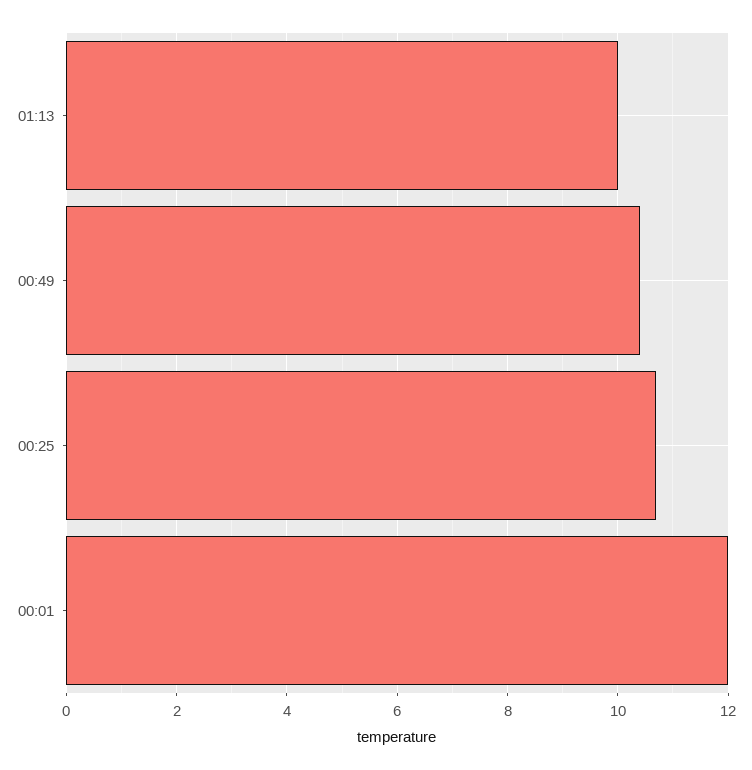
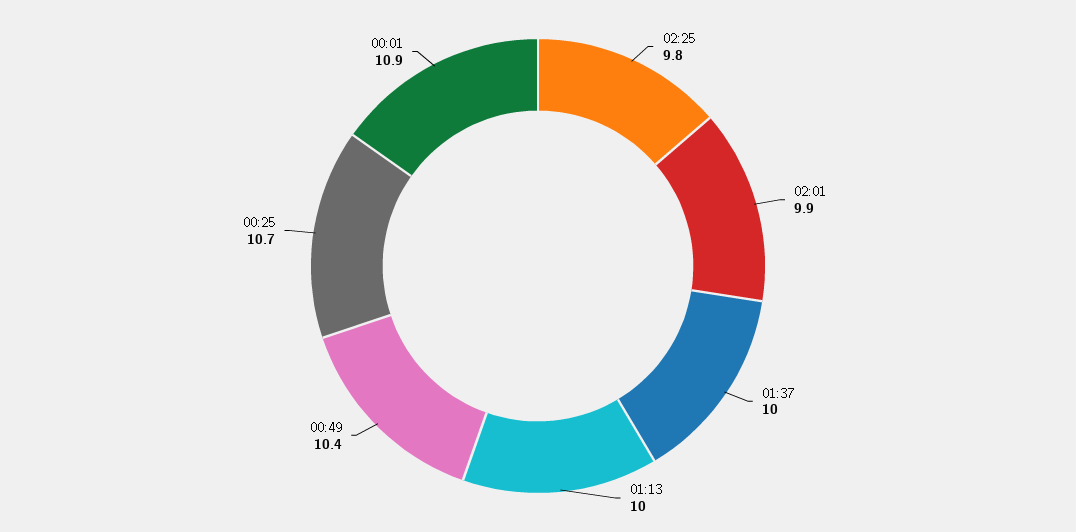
00:01: 12 -> 10.9
02:25: none -> 9.8
02:01: none -> 9.9
01:37: none -> 10

